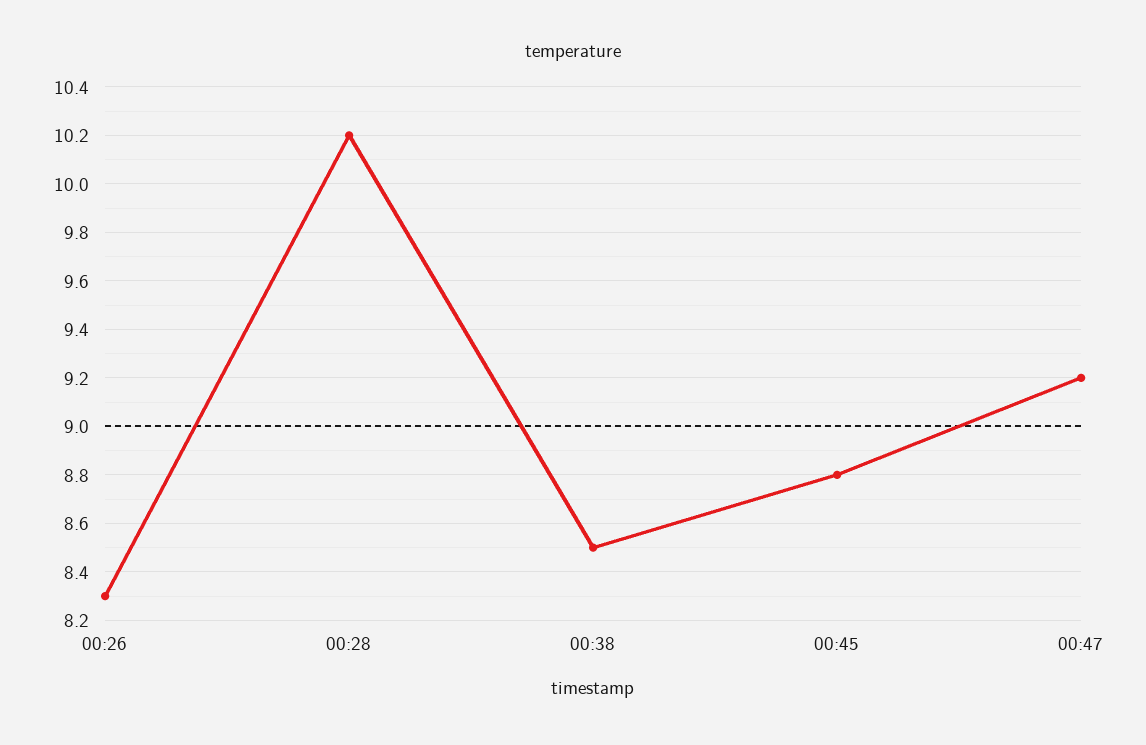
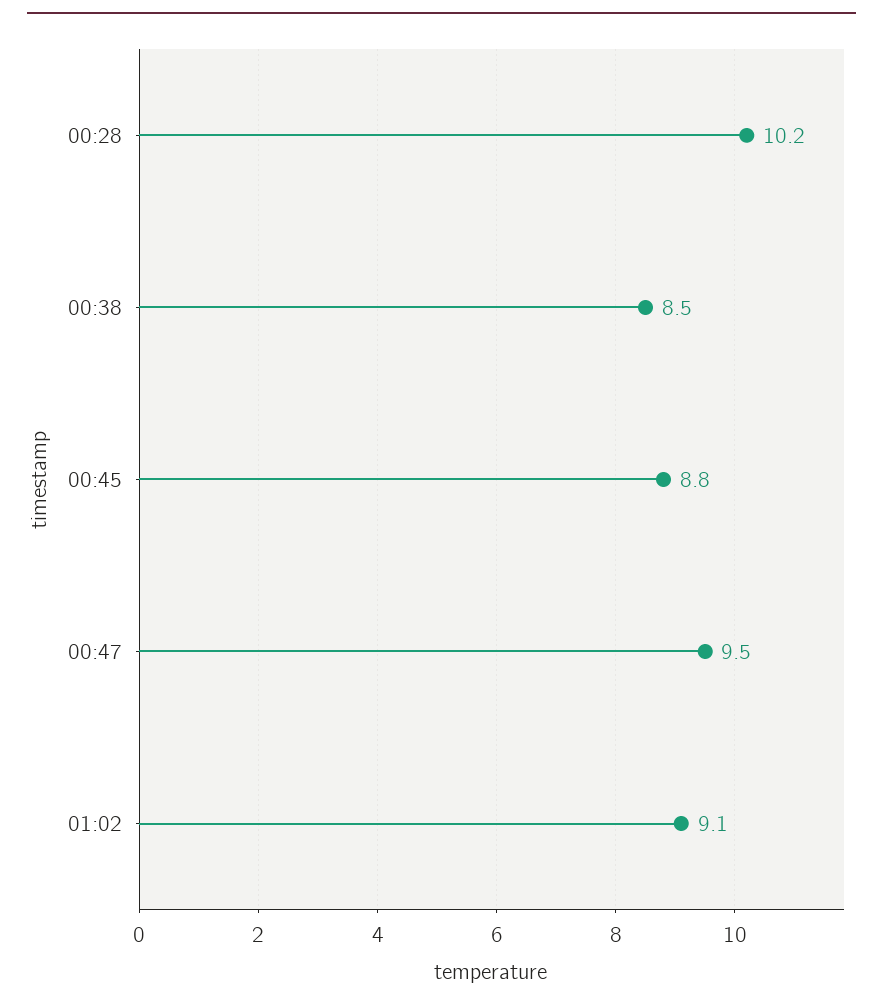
00:26: 8.3 -> none
00:47: 9.2 -> 9.5
01:02: none -> 9.1

